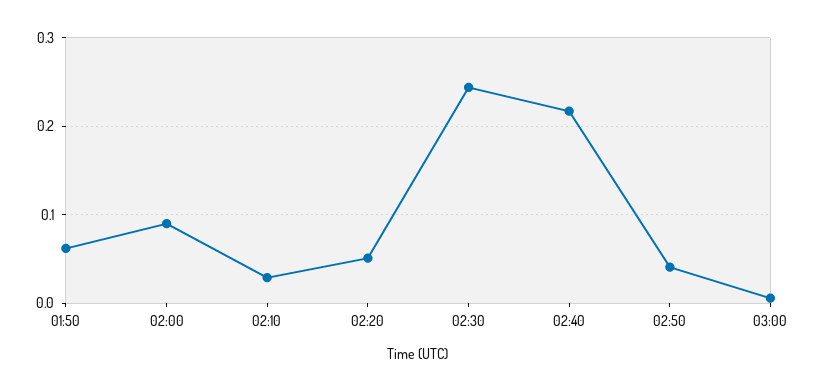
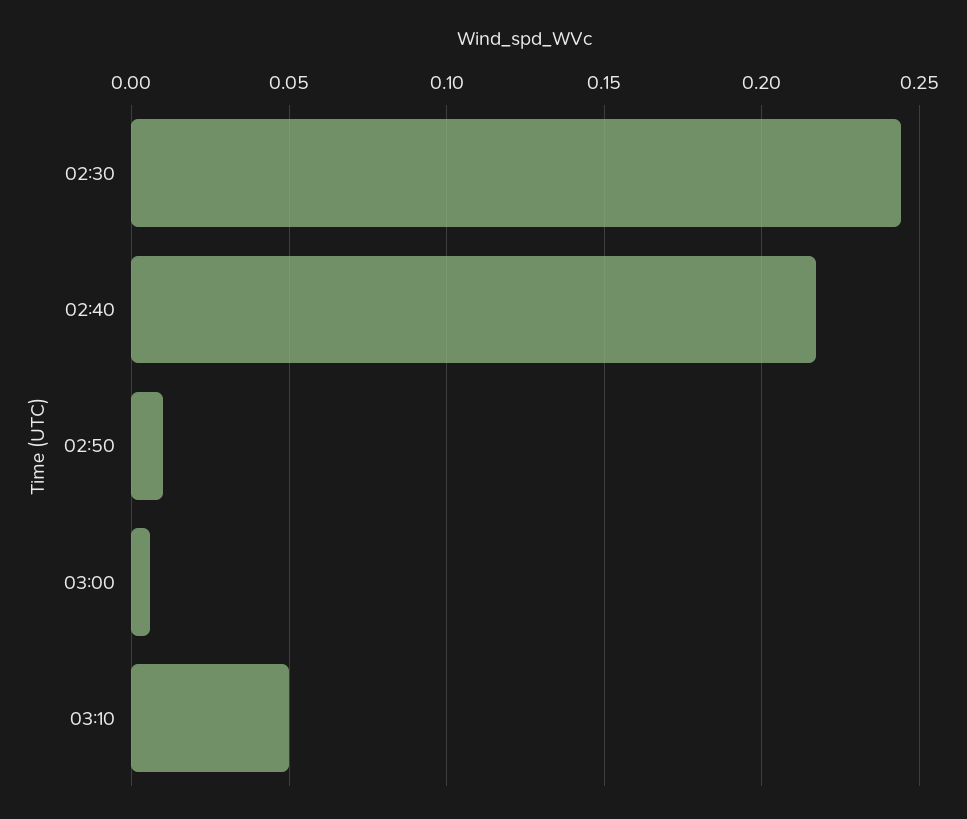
01:50: 0.06 -> none
02:00: 0.09 -> none
02:10: 0.03 -> none
02:20: 0.05 -> none
02:50: 0.04 -> 0.01
03:10: none -> 0.05

